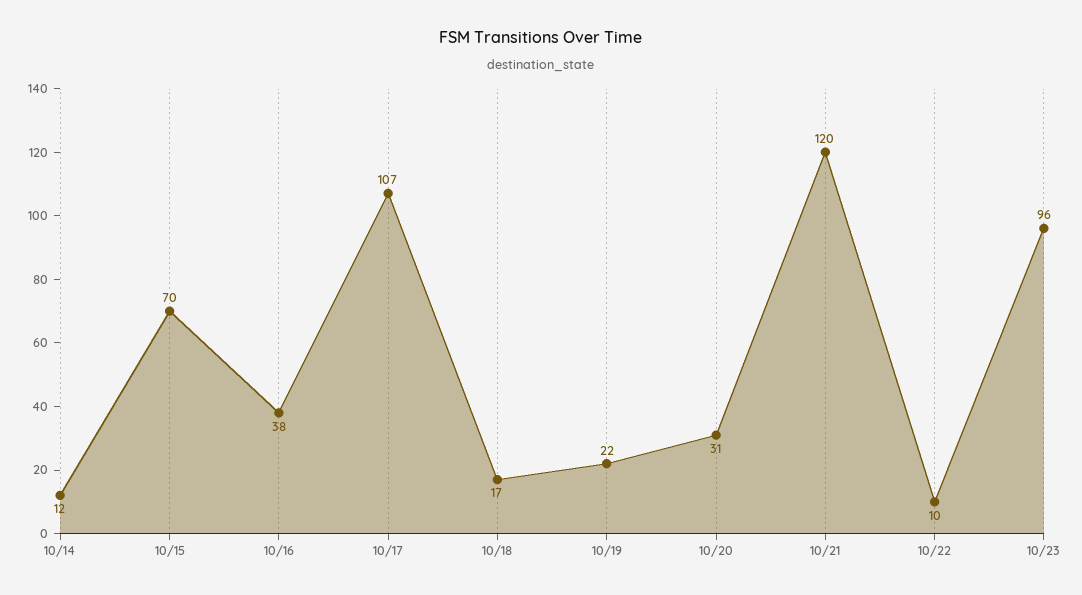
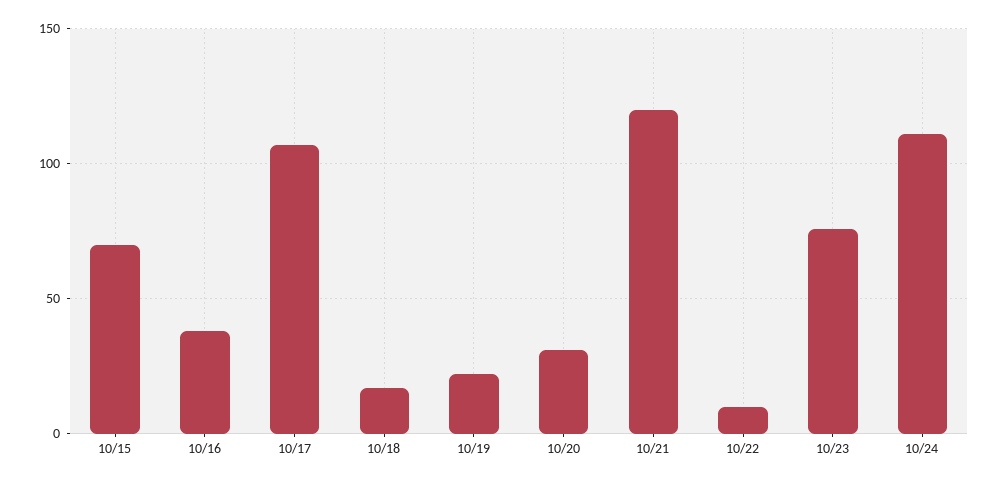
10/14: 12 -> none
10/23: 96 -> 75
10/24: none -> 110

